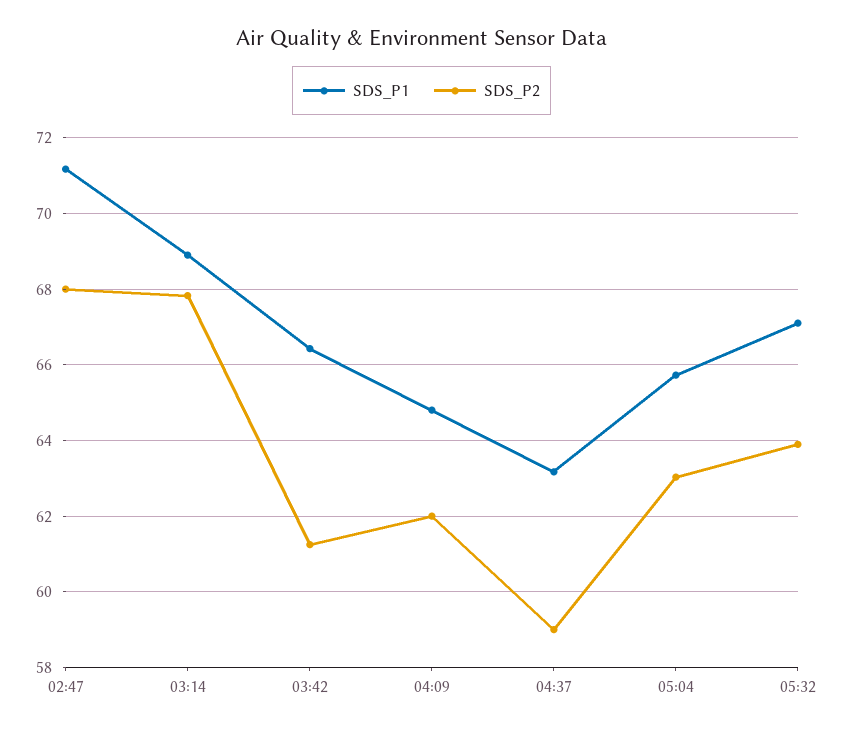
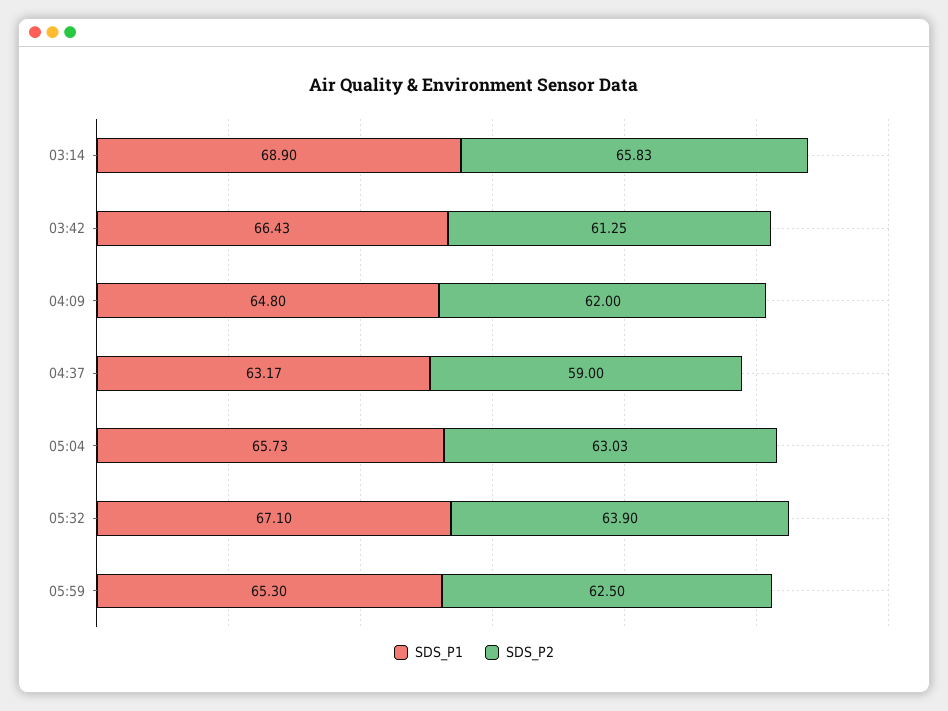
SDS_P1, 02:47: 71.2 -> none
SDS_P2, 02:47: 68 -> none
SDS_P2, 03:14: 67.8 -> 65.83
SDS_P1, 05:59: none -> 65.3
SDS_P2, 05:59: none -> 62.5

